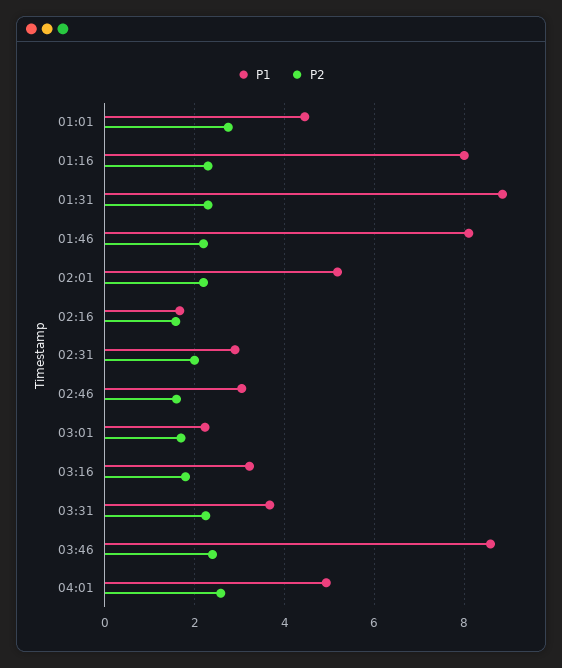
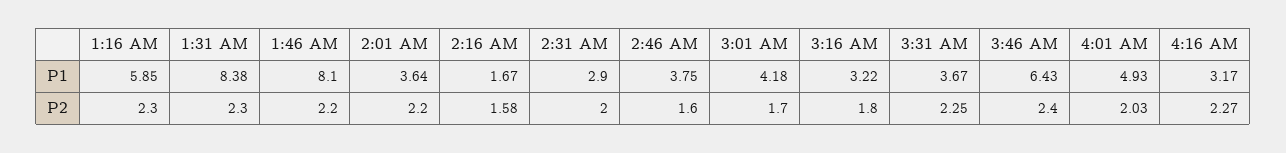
P1, 01:01: 4.4 -> none
P2, 01:01: 2.8 -> none
P1, 01:16: 8 -> 5.85
P1, 01:31: 8.8 -> 8.38
P1, 02:01: 5.2 -> 3.64
P1, 02:46: 3 -> 3.75
P1, 03:01: 2.2 -> 4.18
P1, 03:46: 8.6 -> 6.43
P2, 04:01: 2.6 -> 2.03
P1, 4:16 AM: none -> 3.17
P2, 4:16 AM: none -> 2.27

